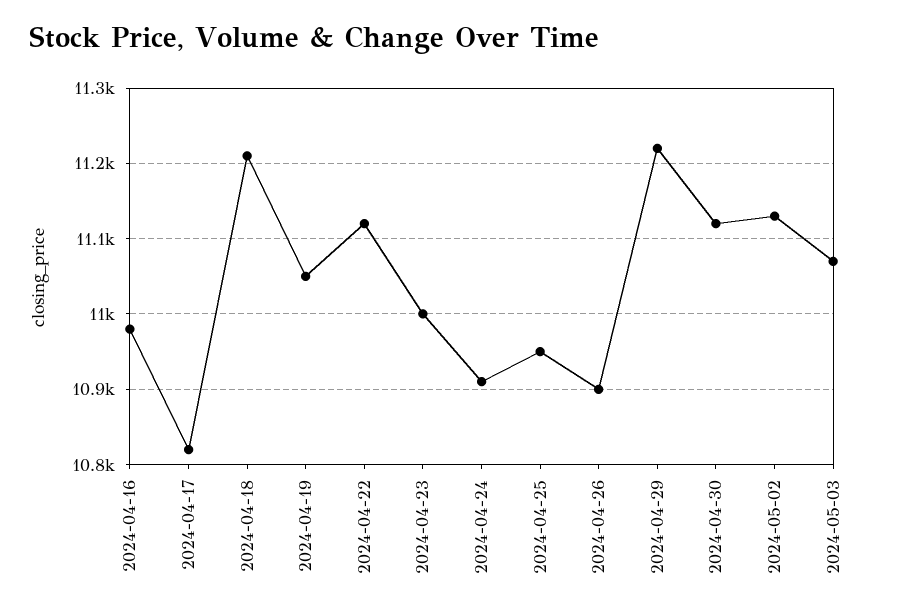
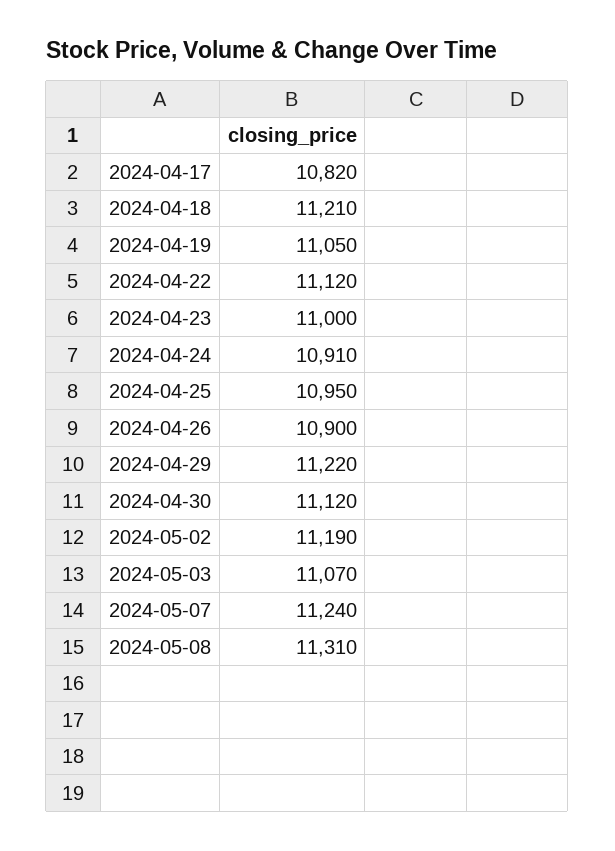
2024-04-16: 10980 -> none
2024-05-02: 11130 -> 11190
2024-05-07: none -> 11240
2024-05-08: none -> 11310

